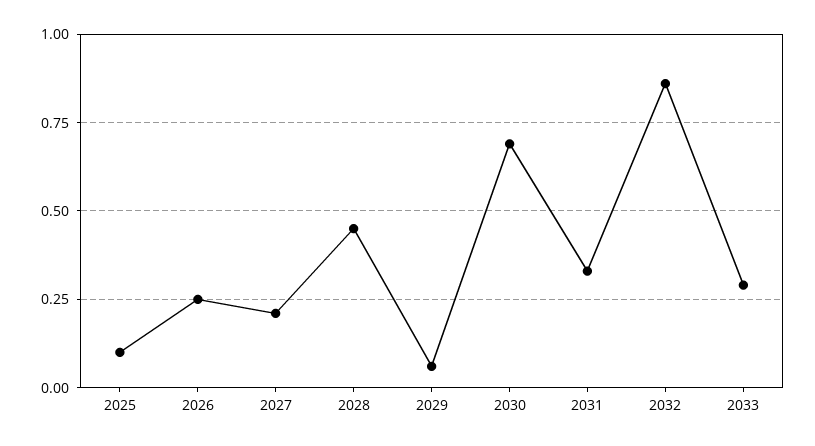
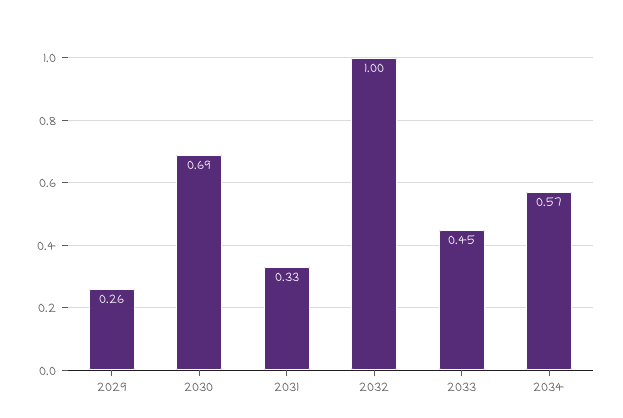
2025: 0.1 -> none
2026: 0.25 -> none
2027: 0.2 -> none
2028: 0.45 -> none
2029: 0.05 -> 0.26
2032: 0.85 -> 1
2033: 0.3 -> 0.45
2034: none -> 0.57

